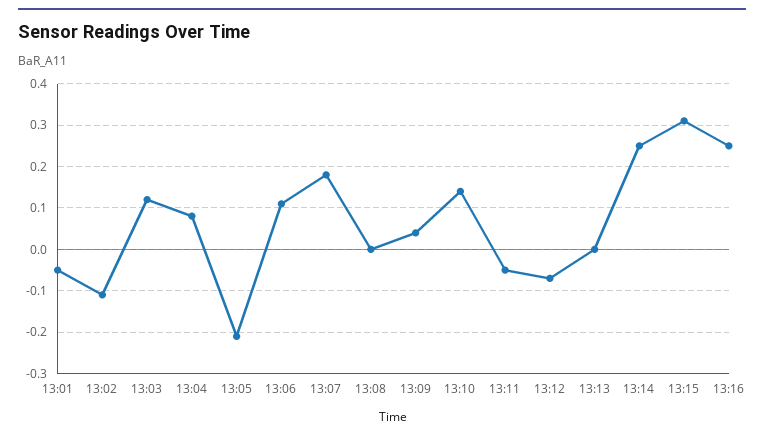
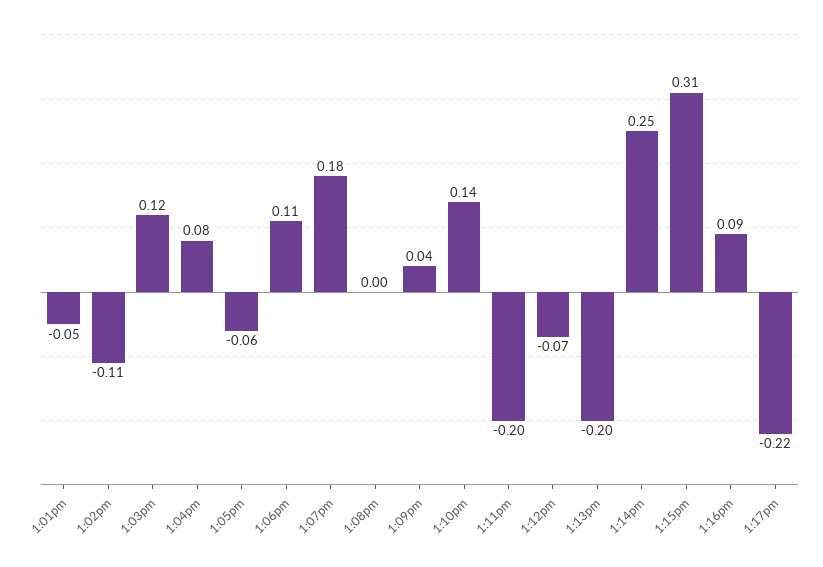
13:05: -0.2 -> -0.06
13:11: -0.05 -> -0.2
13:13: 0 -> -0.2
13:16: 0.25 -> 0.09
1:17pm: none -> -0.22

